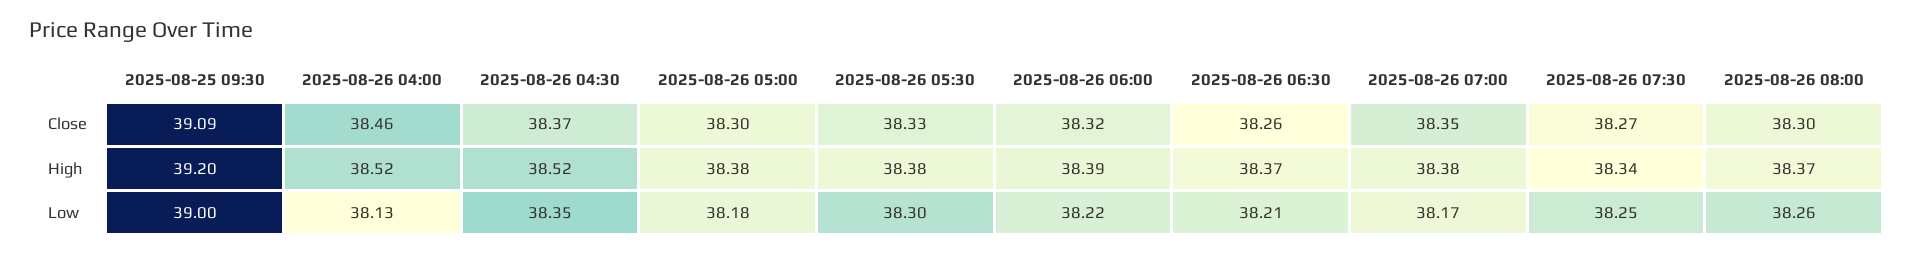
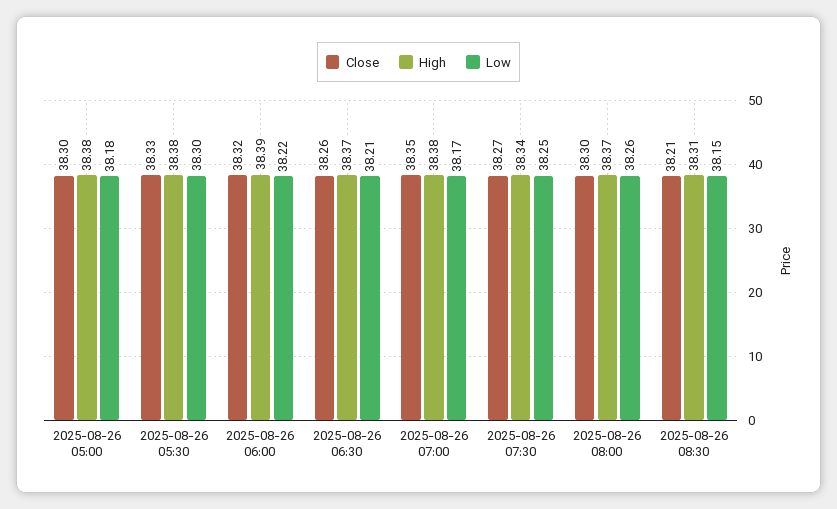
Close, 2025-08-25 09:30: 39.09 -> none
Close, 2025-08-26 04:00: 38.46 -> none
Close, 2025-08-26 04:30: 38.37 -> none
High, 2025-08-25 09:30: 39.2 -> none
High, 2025-08-26 04:00: 38.52 -> none
High, 2025-08-26 04:30: 38.52 -> none
Low, 2025-08-25 09:30: 39 -> none
Low, 2025-08-26 04:00: 38.13 -> none
Low, 2025-08-26 04:30: 38.35 -> none
Close, 2025-08-26 08:30: none -> 38.21
High, 2025-08-26 08:30: none -> 38.31
Low, 2025-08-26 08:30: none -> 38.15

